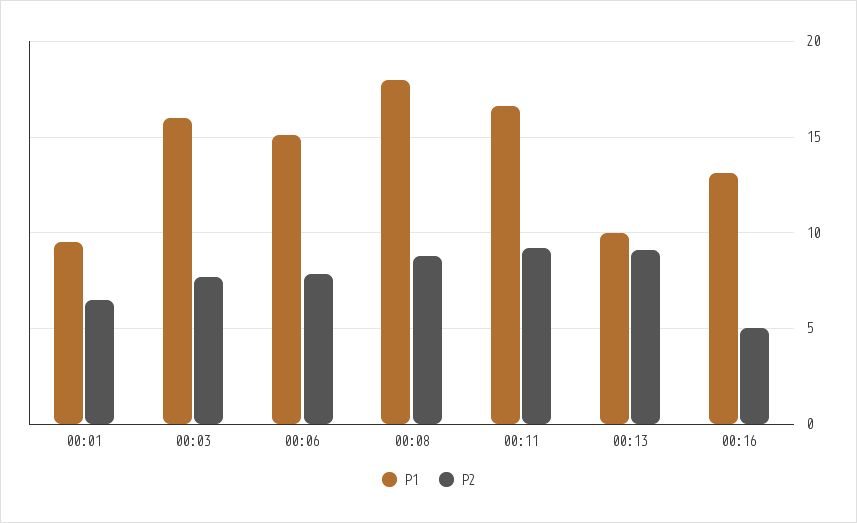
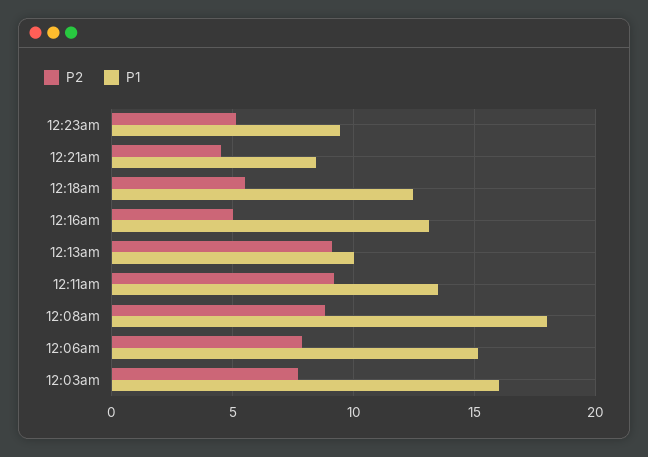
P1, 00:01: 9.5 -> none
P2, 00:01: 6.5 -> none
P1, 00:11: 16.5 -> 13.5
P2, 12:23am: none -> 5
P1, 12:23am: none -> 9.5
P2, 12:21am: none -> 4.5
P1, 12:21am: none -> 8.5
P2, 12:18am: none -> 5.5
P1, 12:18am: none -> 12.5

